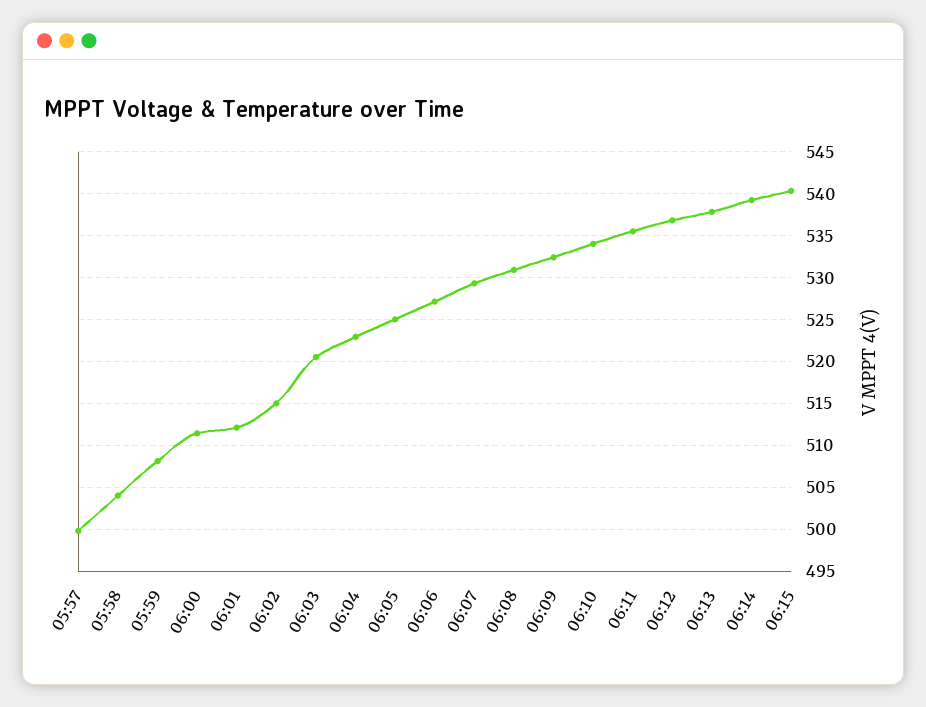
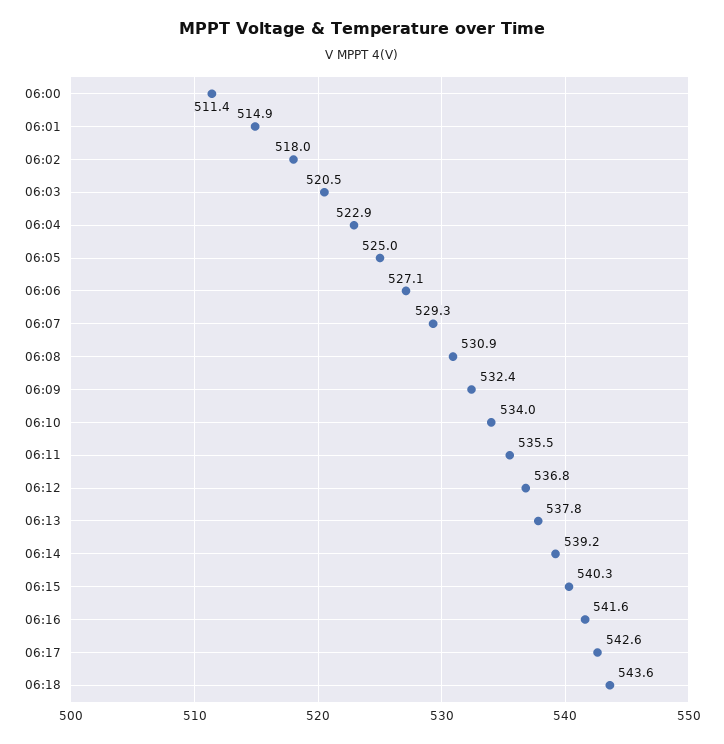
05:57: 500 -> none
05:58: 504 -> none
05:59: 508 -> none
06:01: 512 -> 514.9
06:02: 515 -> 518
06:16: none -> 541.6
06:17: none -> 542.6
06:18: none -> 543.6

